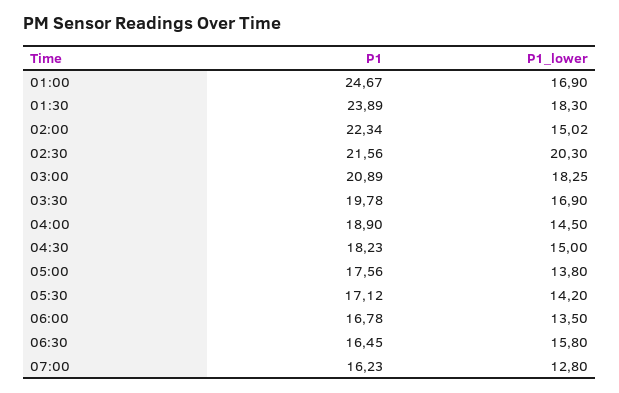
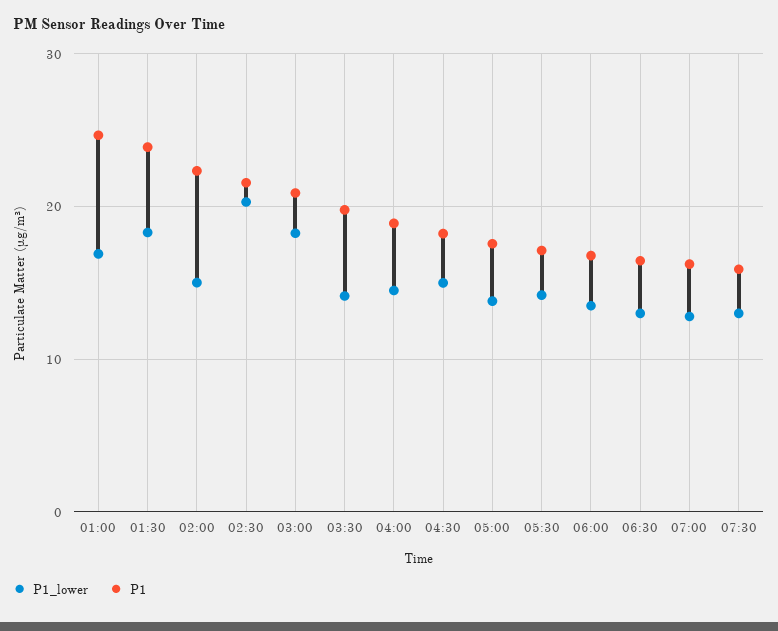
P1_lower, 03:30: 16.9 -> 14
P1_lower, 06:30: 15.8 -> 13
P1_lower, 07:30: none -> 13
P1, 07:30: none -> 16

